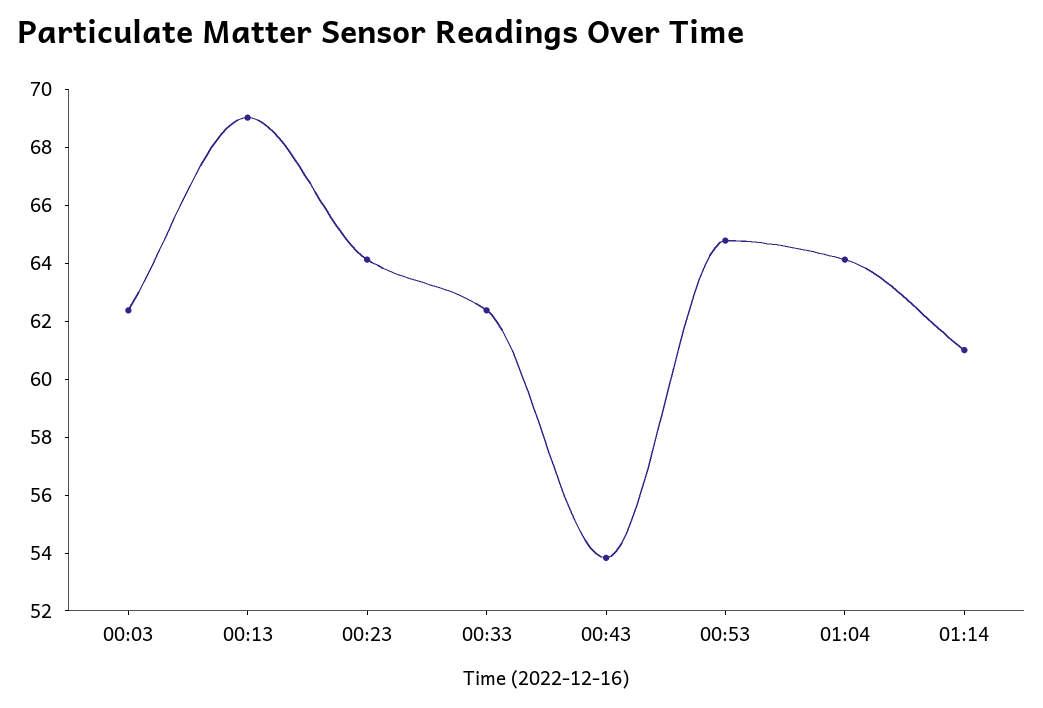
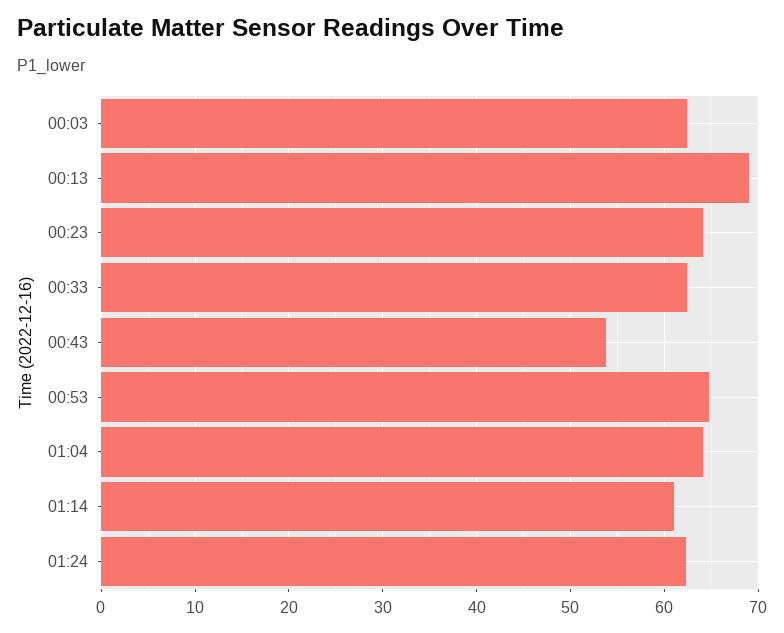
01:24: none -> 62

